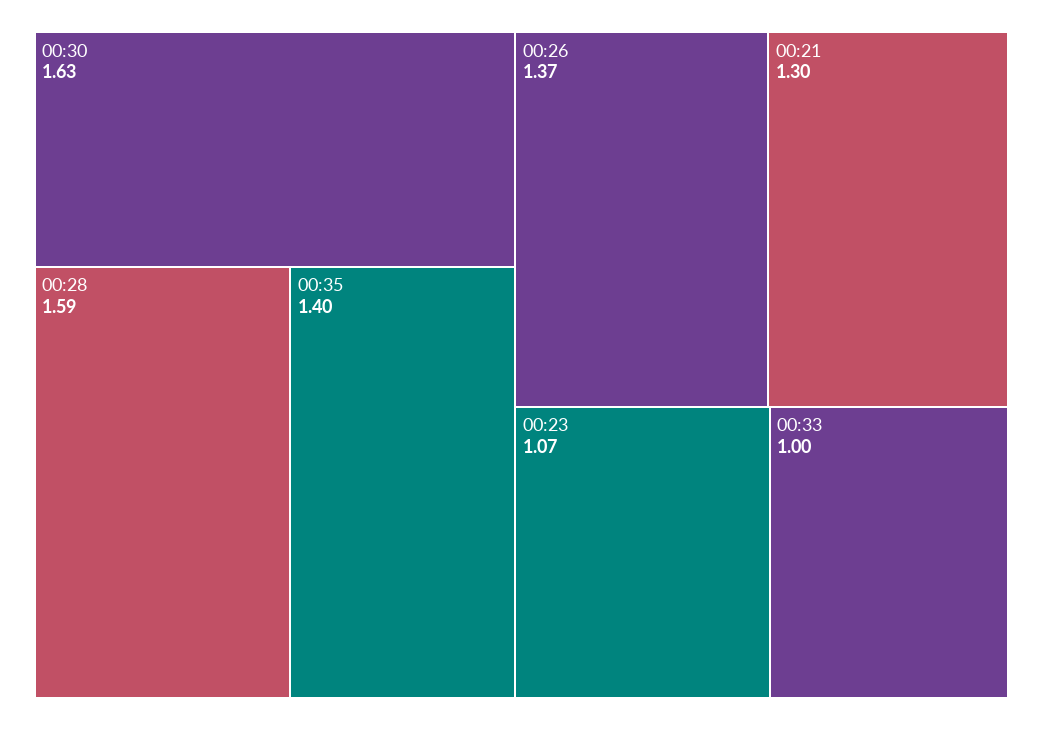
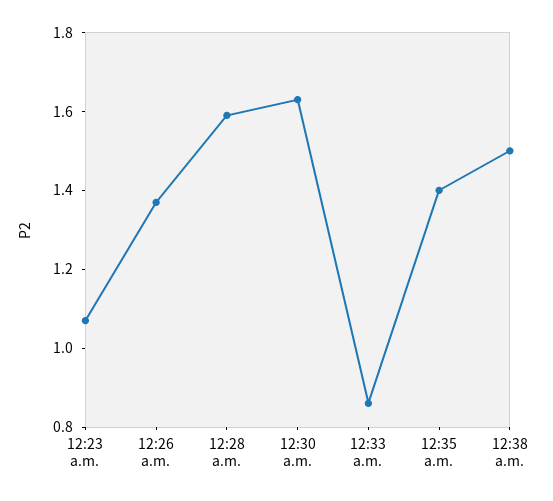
00:21: 1.3 -> none
00:33: 1 -> 0.85
12:38 a.m.: none -> 1.5

